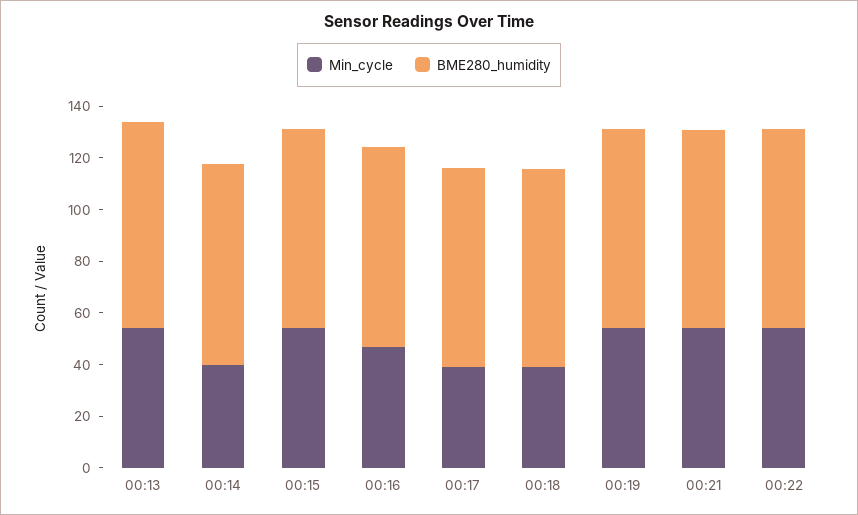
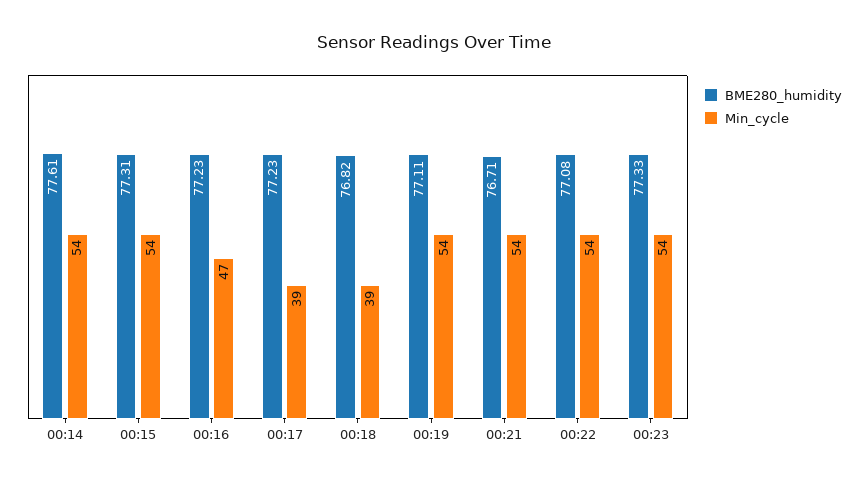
Min_cycle, 00:13: 55 -> none
BME280_humidity, 00:13: 80 -> none
Min_cycle, 00:14: 40 -> 54
BME280_humidity, 00:23: none -> 77.33
Min_cycle, 00:23: none -> 54

